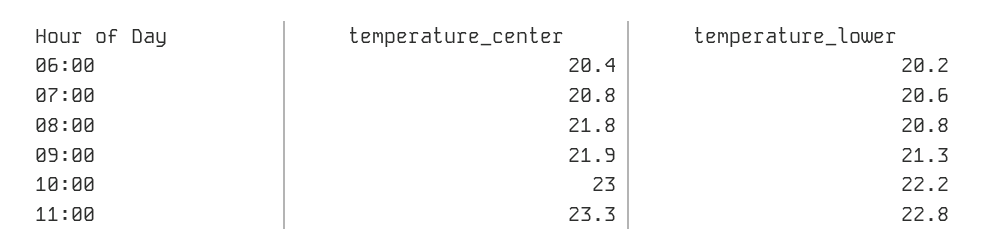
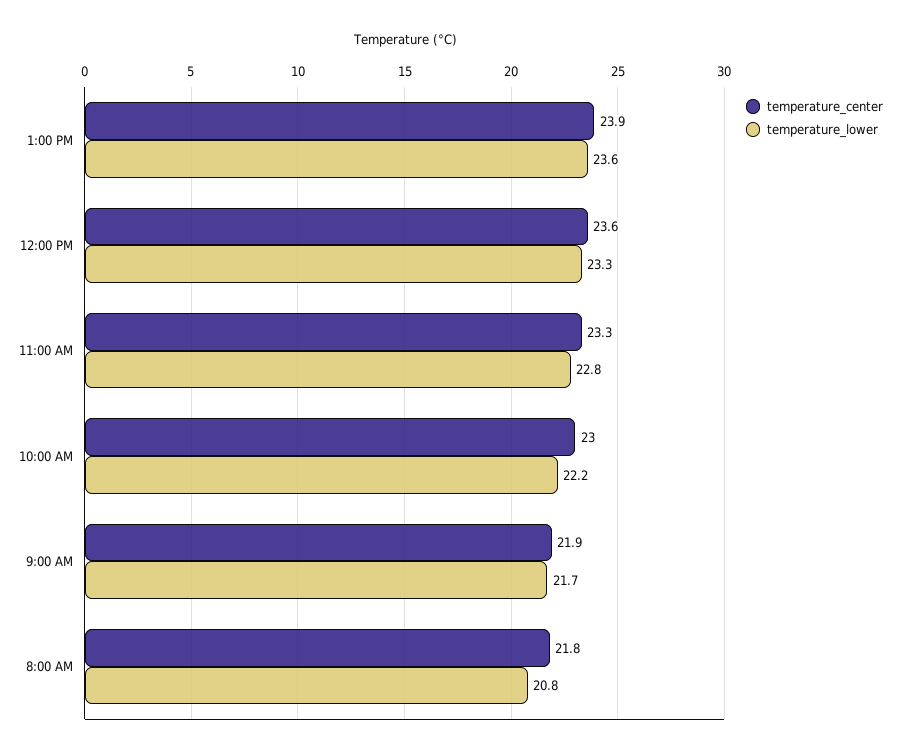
temperature_center, 06:00: 20.4 -> none
temperature_lower, 06:00: 20.2 -> none
temperature_center, 07:00: 20.8 -> none
temperature_lower, 07:00: 20.6 -> none
temperature_lower, 09:00: 21.3 -> 21.7
temperature_center, 1:00 PM: none -> 23.9
temperature_lower, 1:00 PM: none -> 23.6
temperature_center, 12:00 PM: none -> 23.6
temperature_lower, 12:00 PM: none -> 23.3

